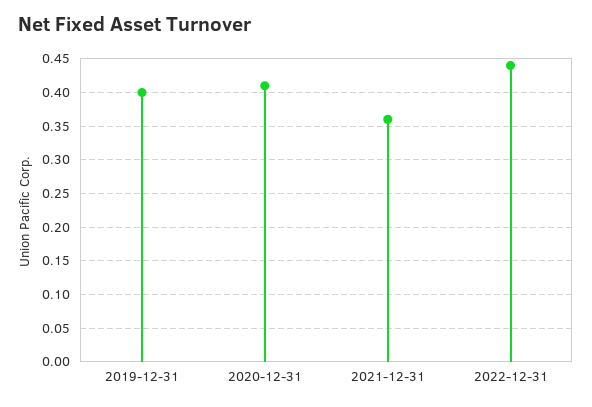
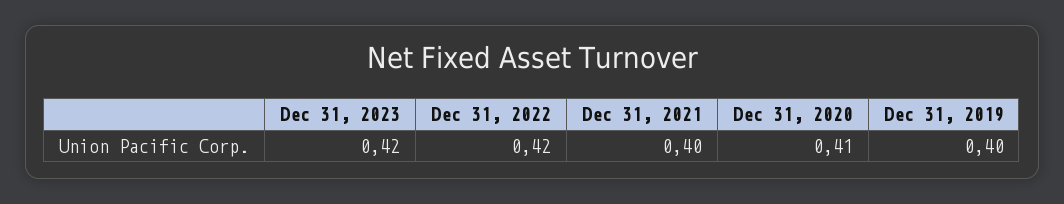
2021-12-31: 0.36 -> 0.4
2022-12-31: 0.44 -> 0.42
Dec 31, 2023: none -> 0.42

